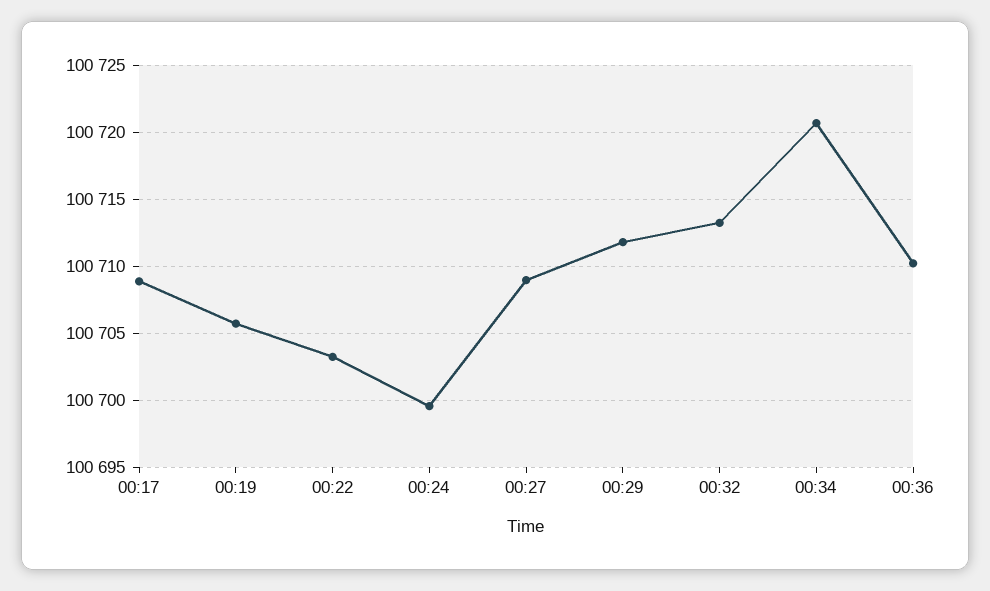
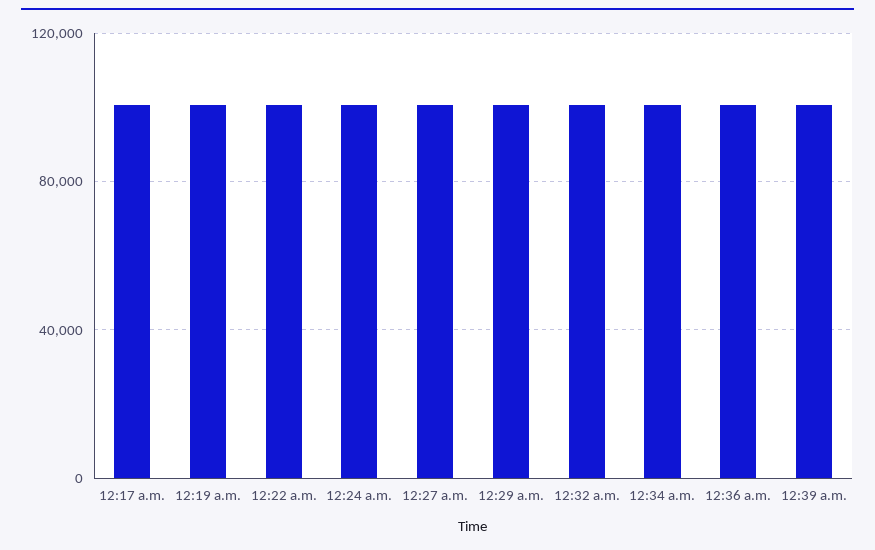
12:39 a.m.: none -> 100000

